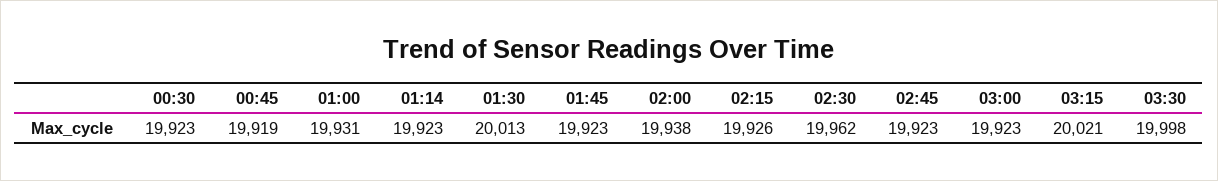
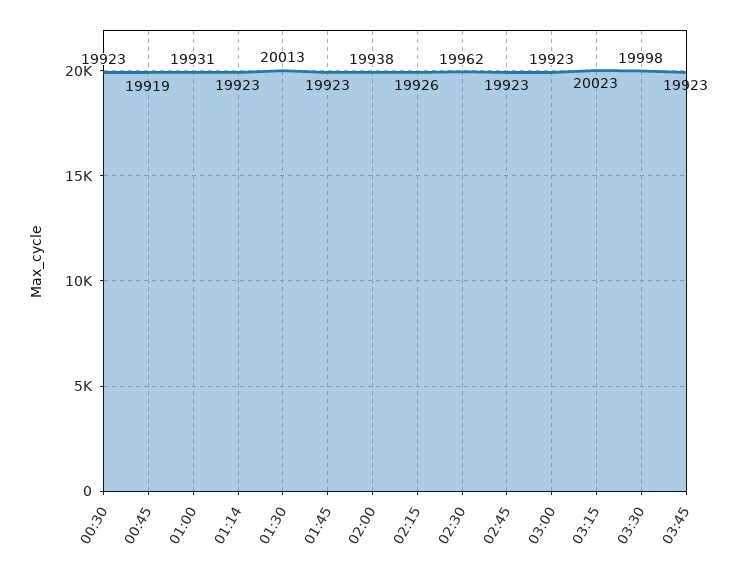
03:15: 20021 -> 20023
03:45: none -> 19923

